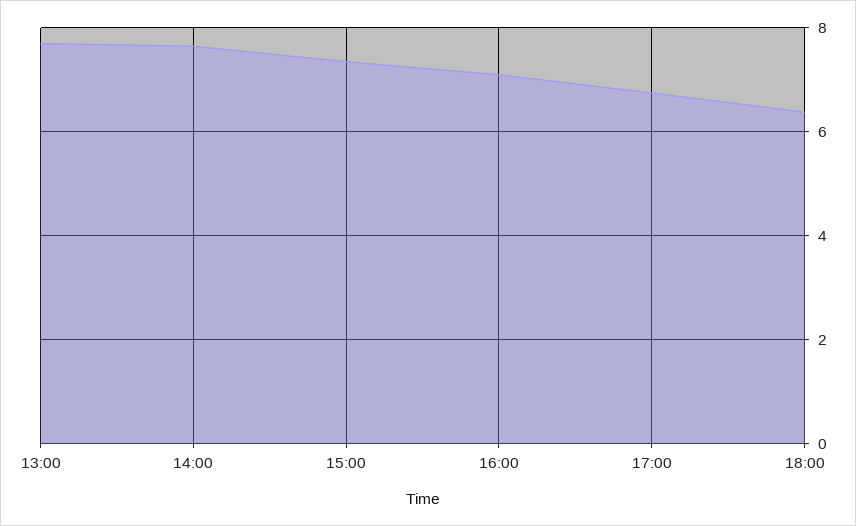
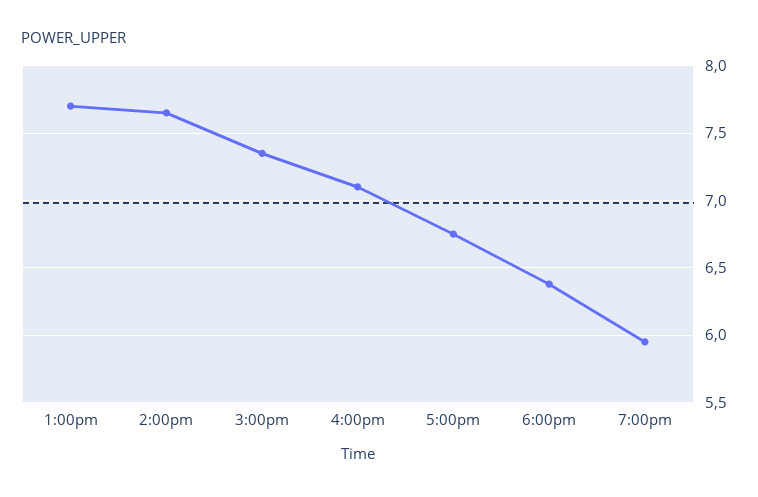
7:00pm: none -> 5.95

